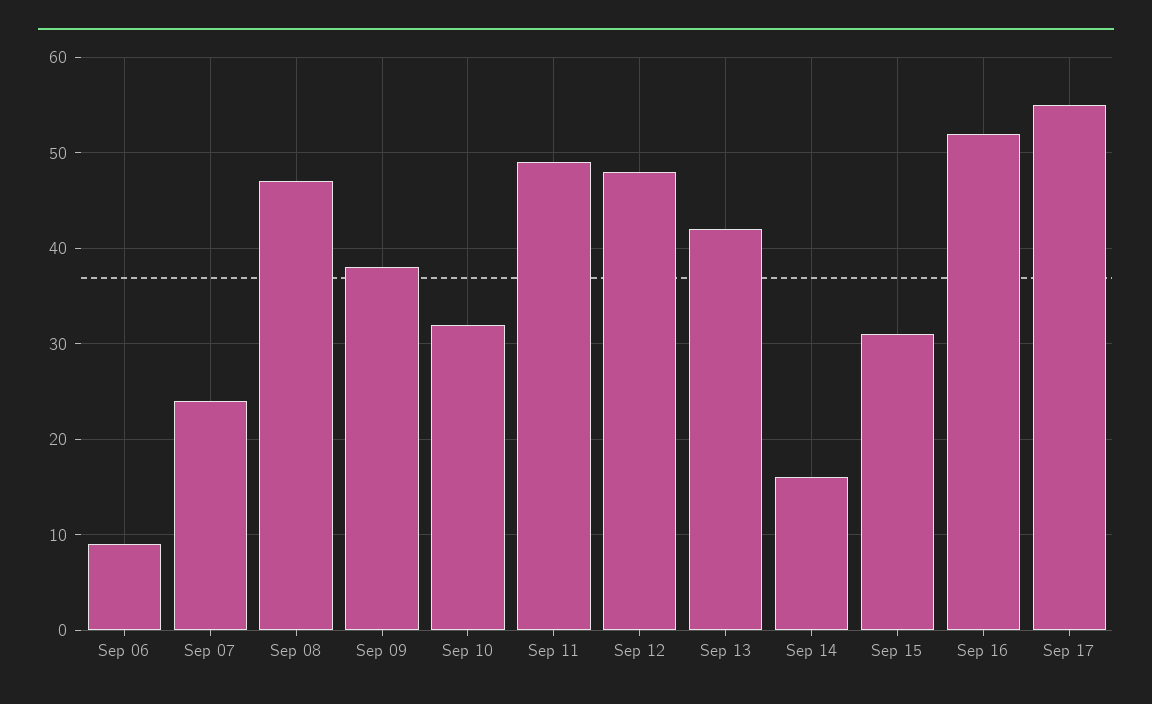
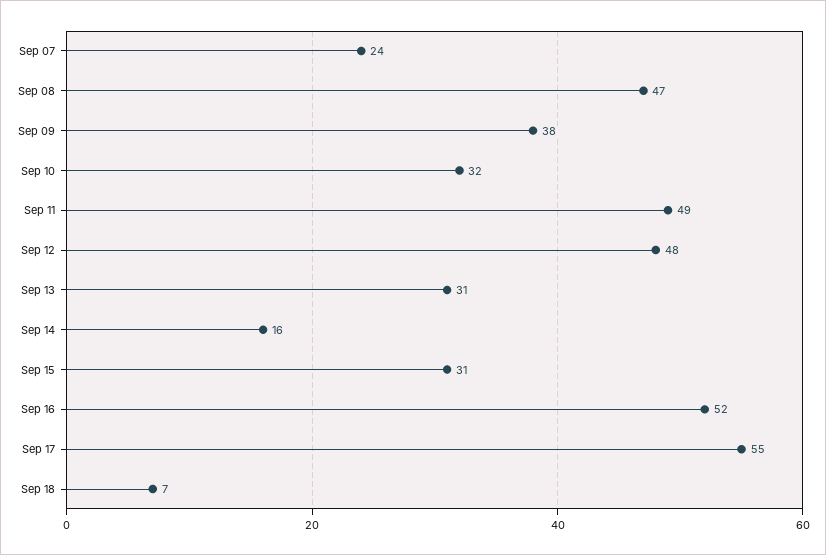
Sep 06: 9 -> none
Sep 13: 42 -> 31
Sep 18: none -> 7

